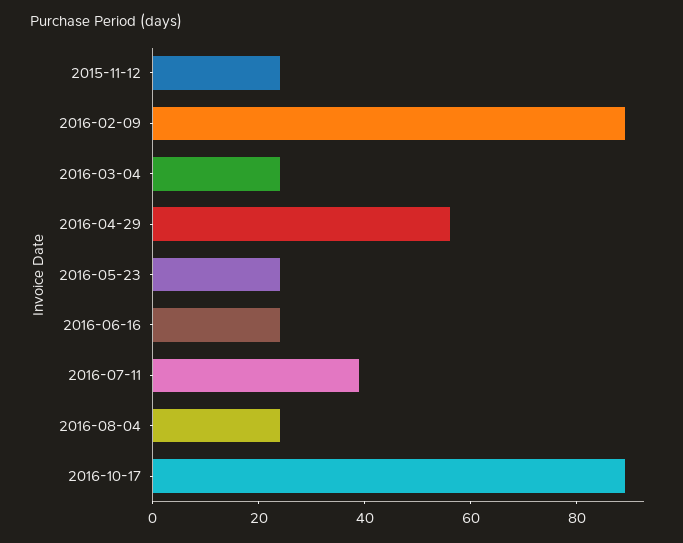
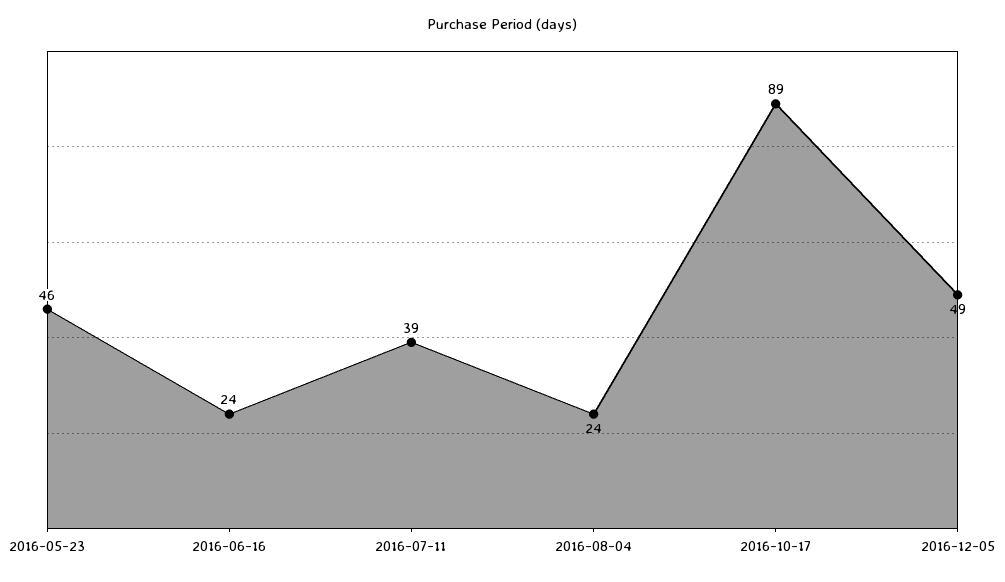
2015-11-12: 25 -> none
2016-02-09: 90 -> none
2016-03-04: 25 -> none
2016-04-29: 55 -> none
2016-05-23: 25 -> 46
2016-12-05: none -> 49

